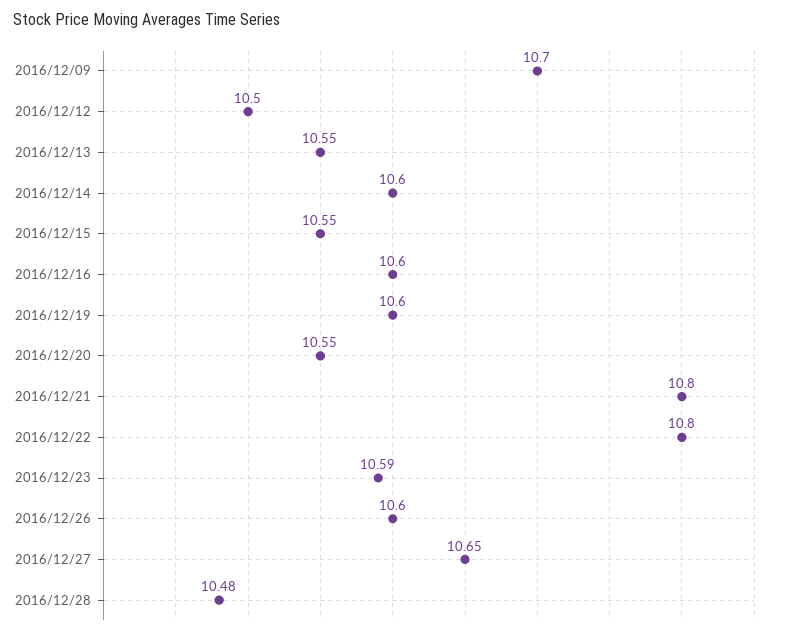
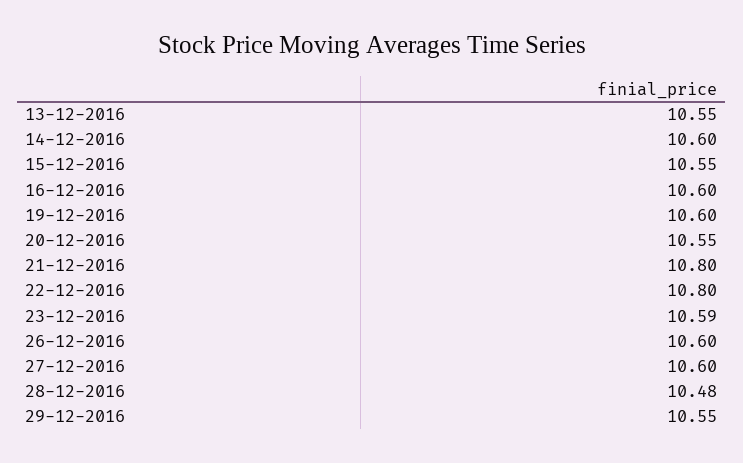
2016/12/09: 10.7 -> none
2016/12/12: 10.5 -> none
2016/12/27: 10.65 -> 10.6
29-12-2016: none -> 10.55

